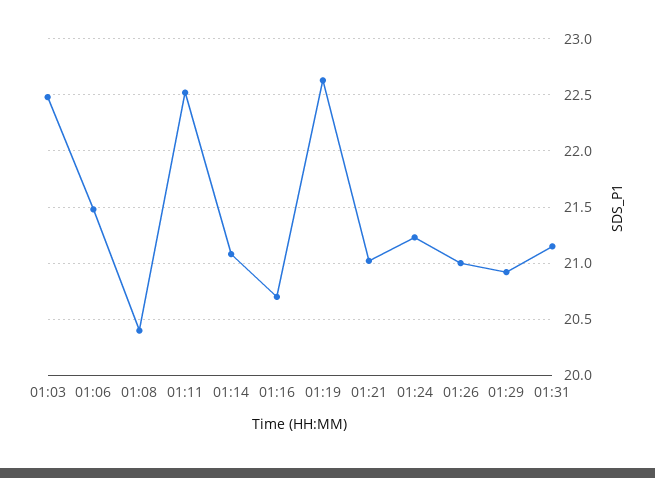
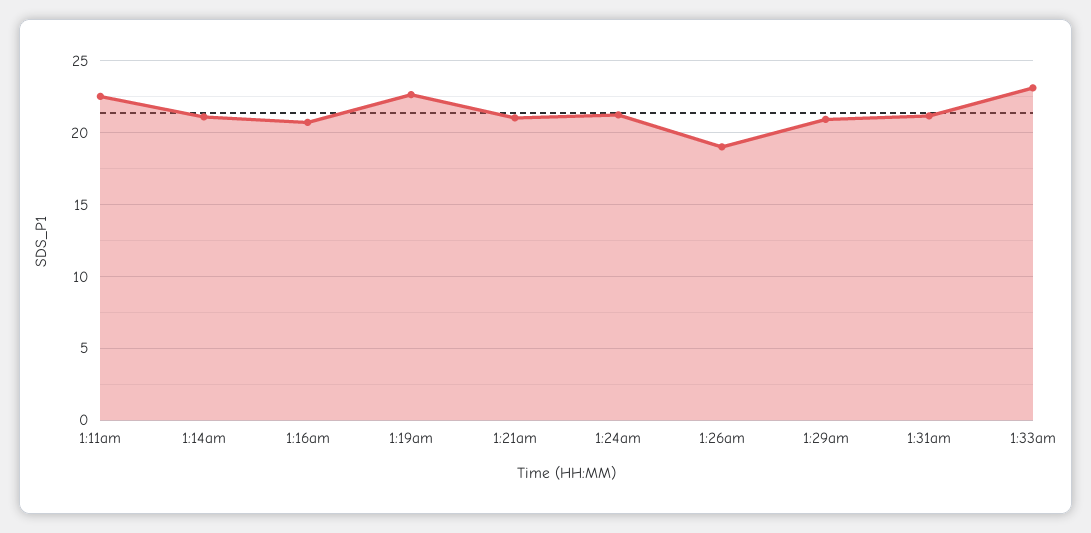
01:03: 22.5 -> none
01:06: 21.5 -> none
01:08: 20.4 -> none
01:26: 21 -> 19
1:33am: none -> 23

